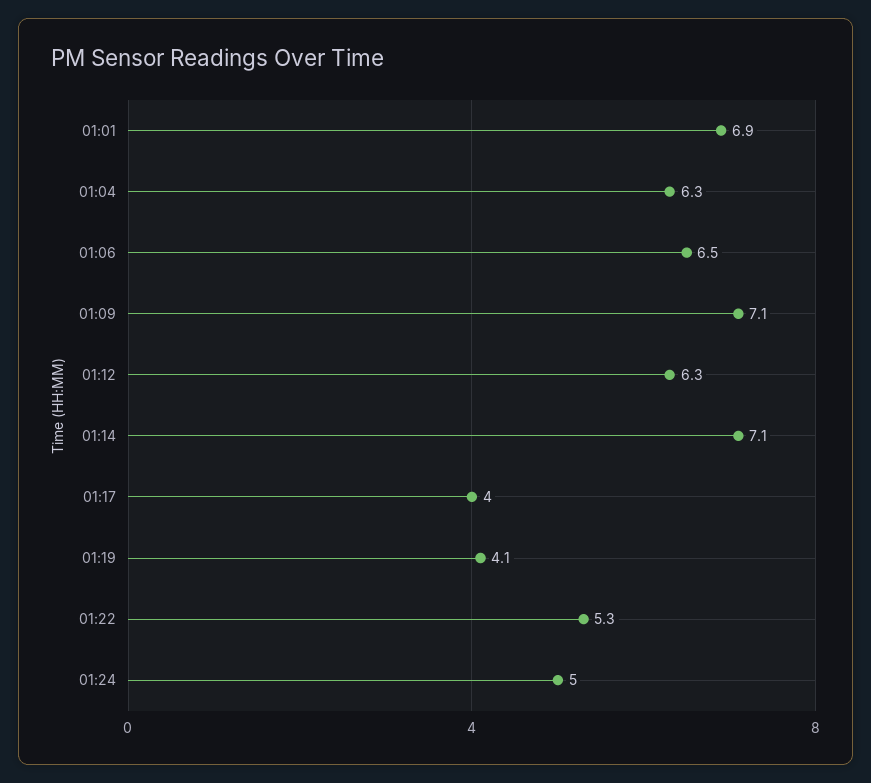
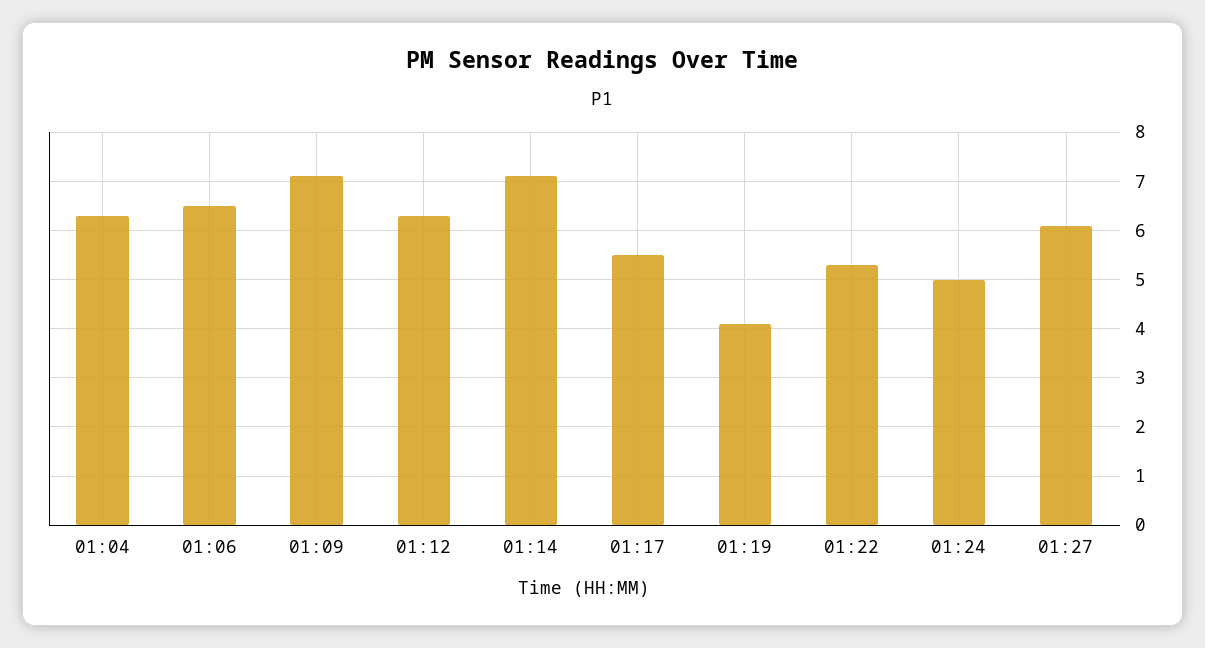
01:01: 6.9 -> none
01:17: 4 -> 5.5
01:27: none -> 6

